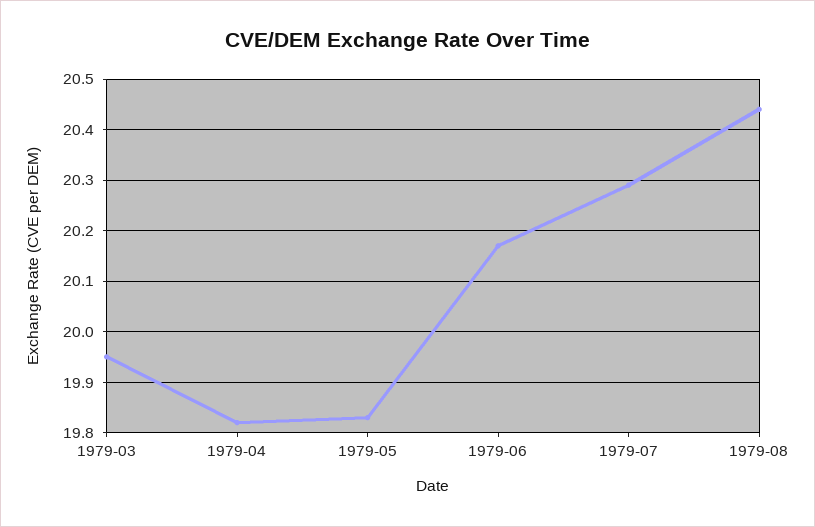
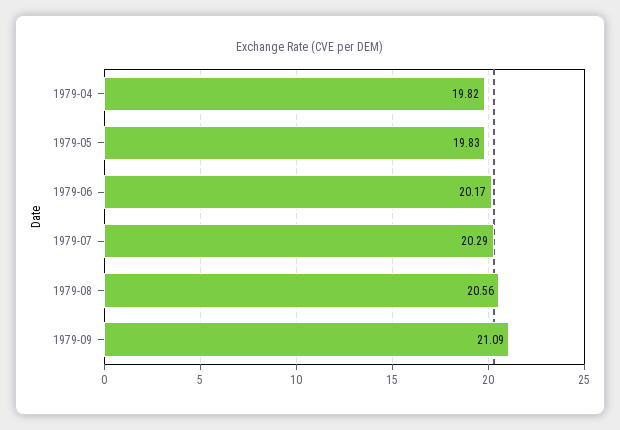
1979-03: 19.95 -> none
1979-08: 20.45 -> 20.56
1979-09: none -> 21.09

